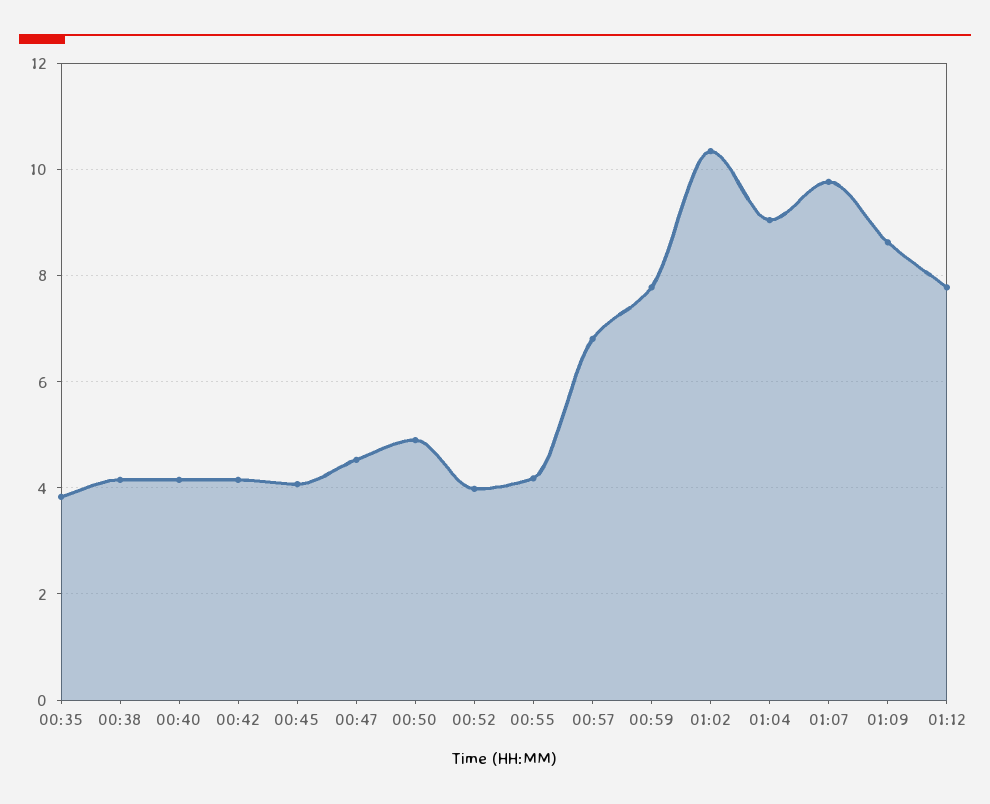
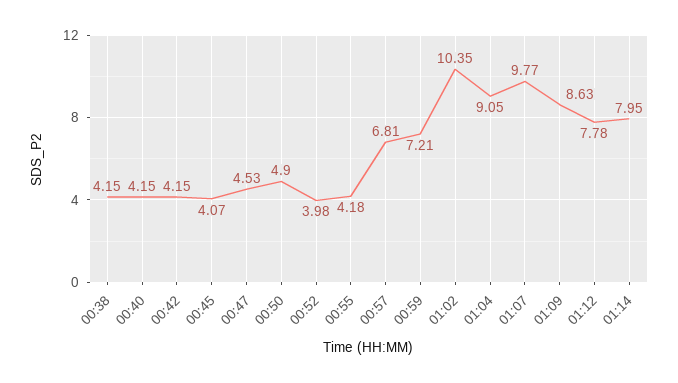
00:35: 3.8 -> none
00:59: 7.8 -> 7.21
01:14: none -> 7.95

